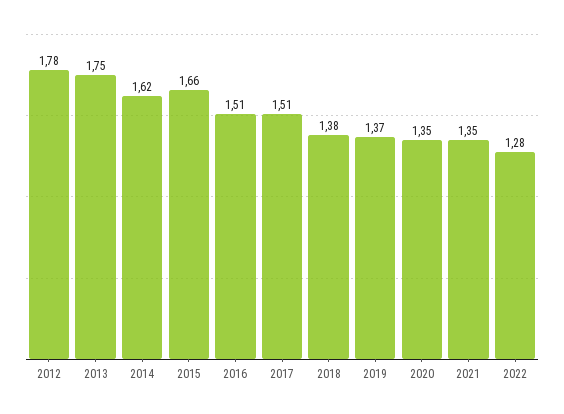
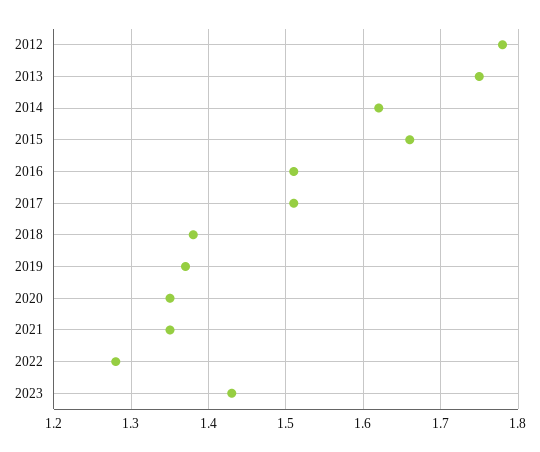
2023: none -> 1.43

